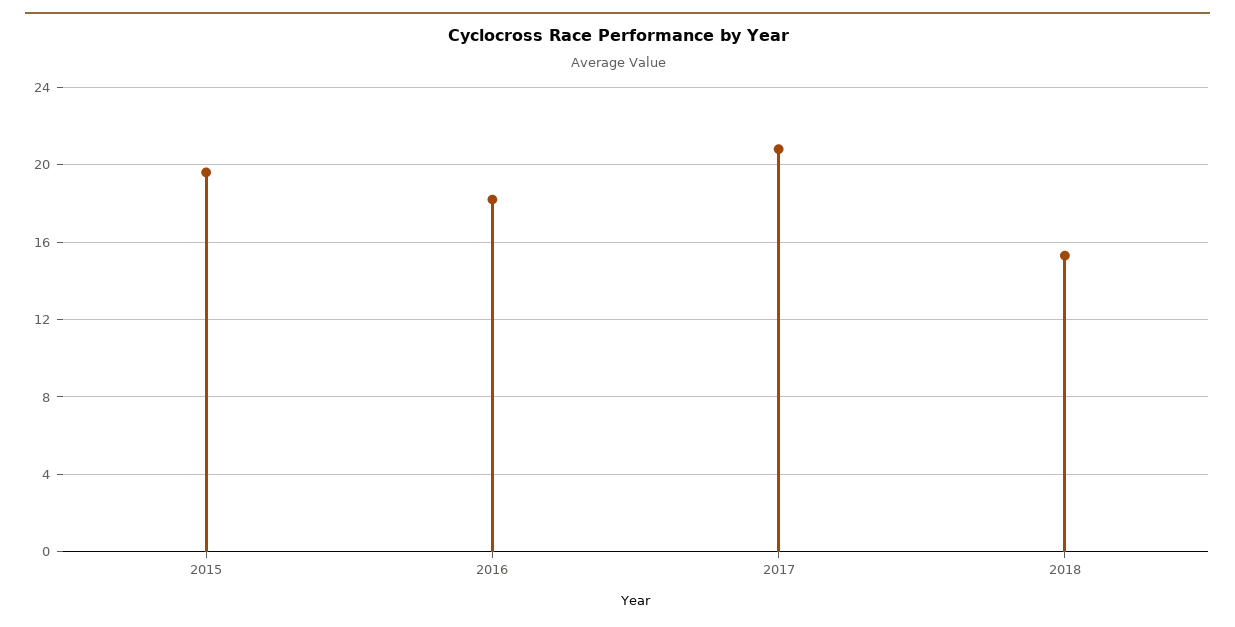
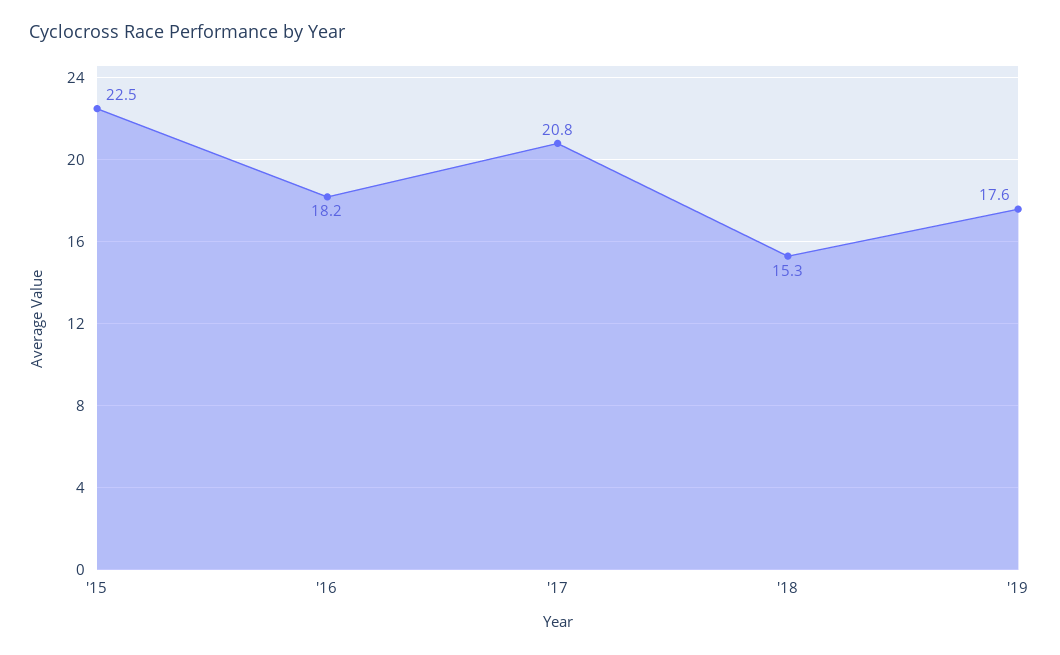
2015: 19.5 -> 22.5
'19: none -> 17.6

